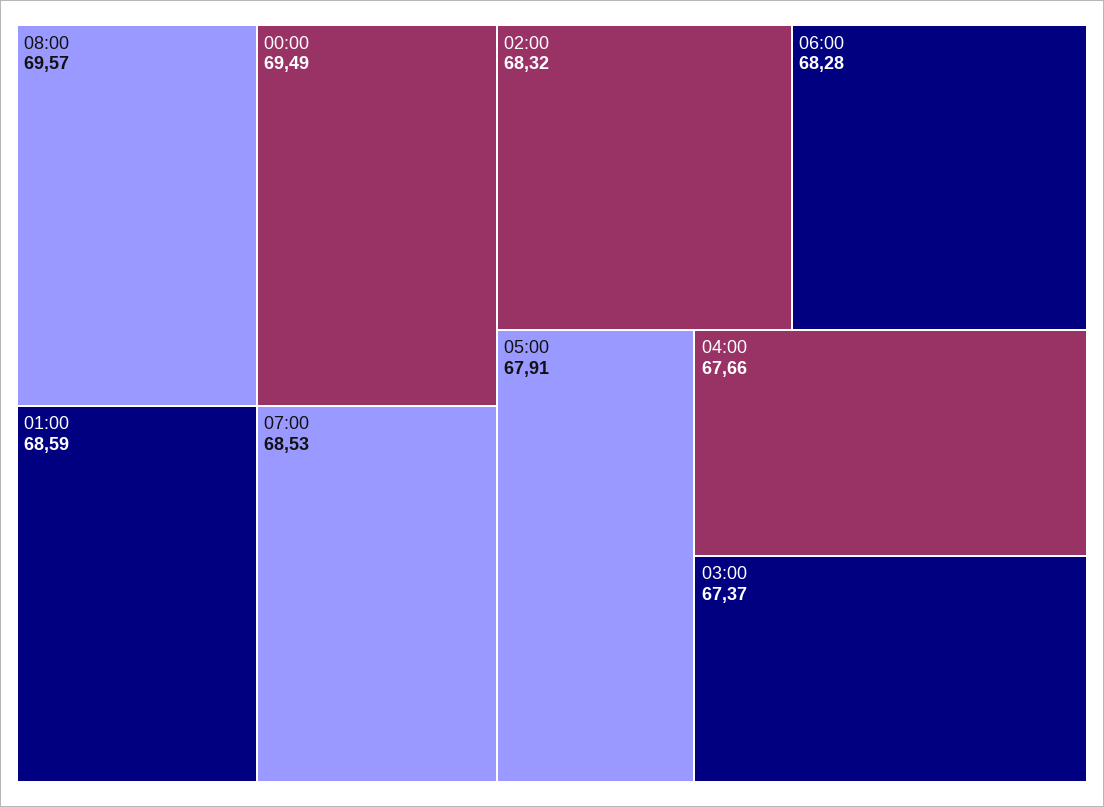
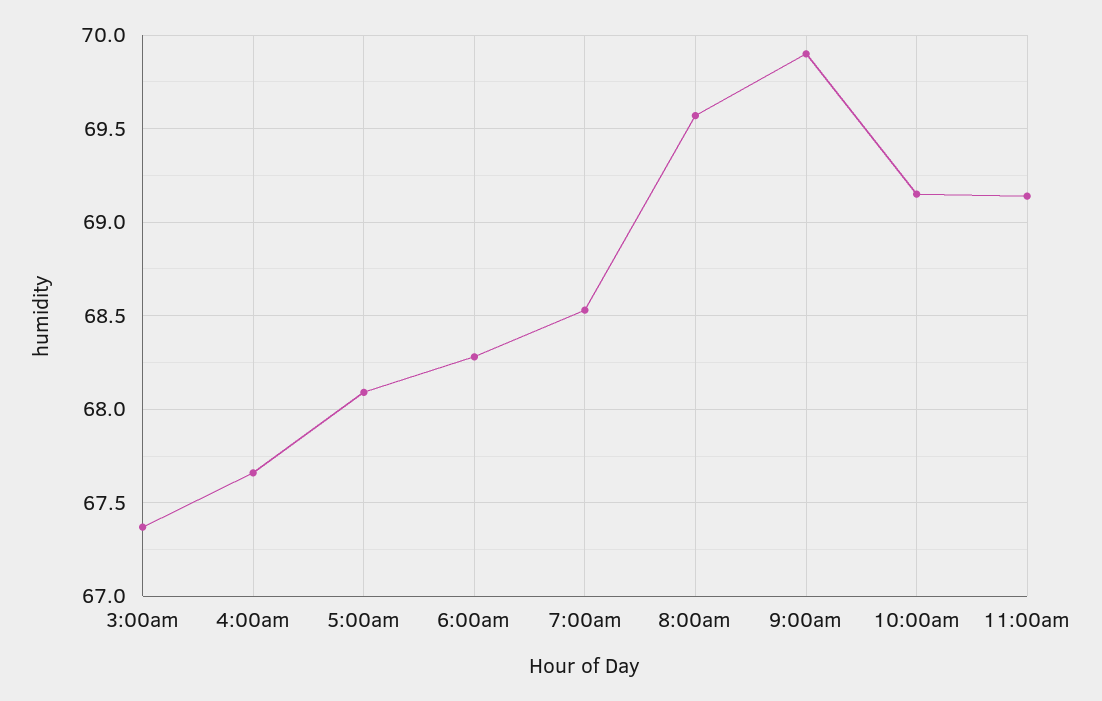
00:00: 69.49 -> none
01:00: 68.59 -> none
02:00: 68.32 -> none
05:00: 67.91 -> 68.1
9:00am: none -> 69.9
10:00am: none -> 69.15
11:00am: none -> 69.15

